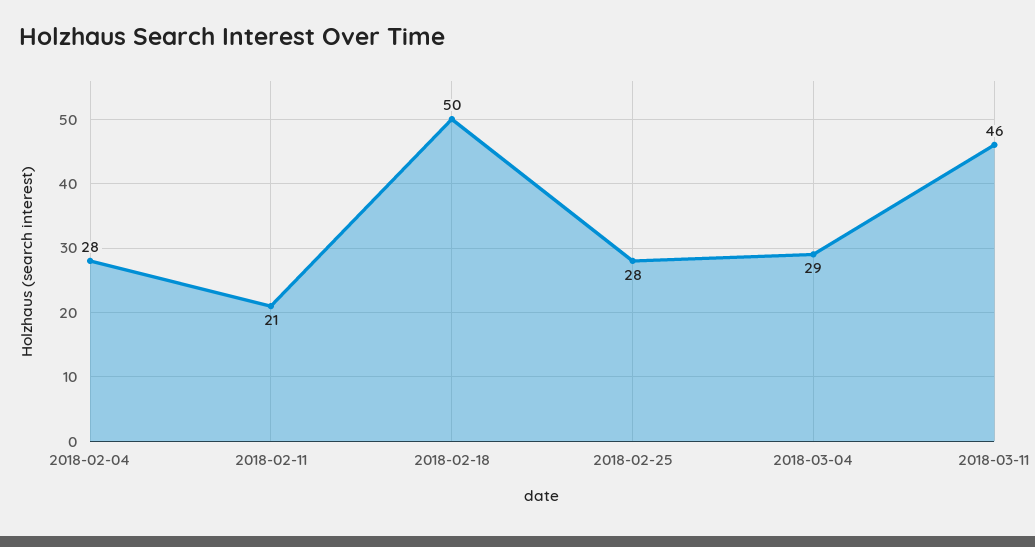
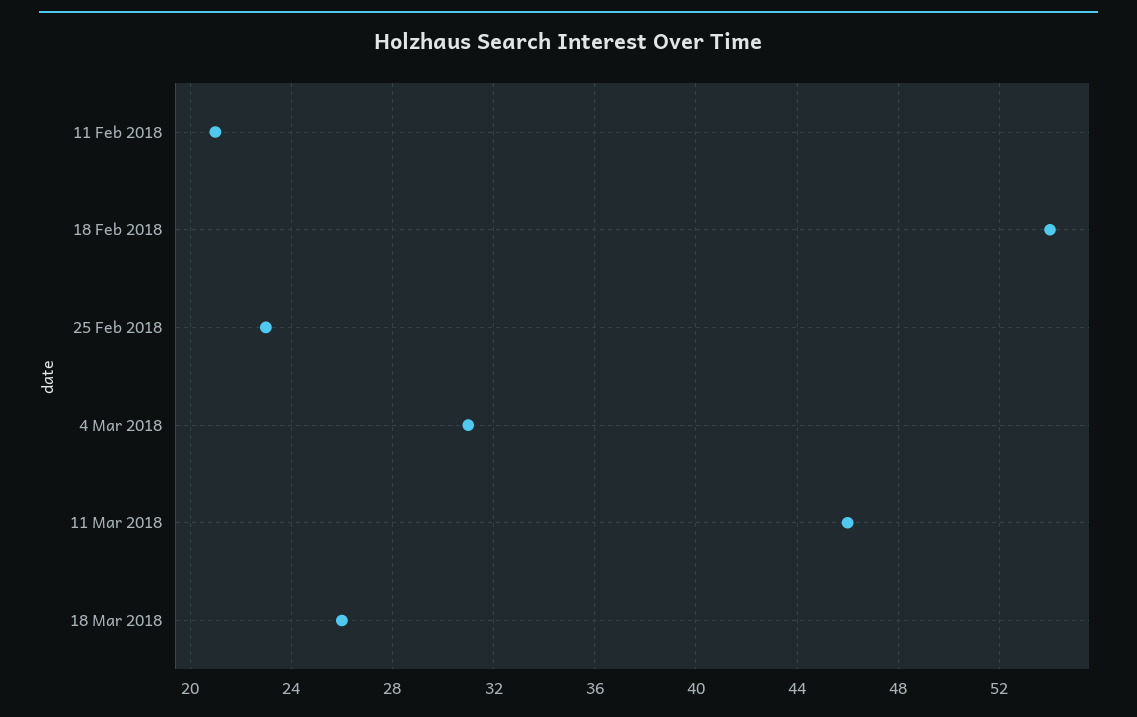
2018-02-04: 28 -> none
2018-02-18: 50 -> 54
2018-02-25: 28 -> 23
2018-03-04: 29 -> 31
18 Mar 2018: none -> 26

